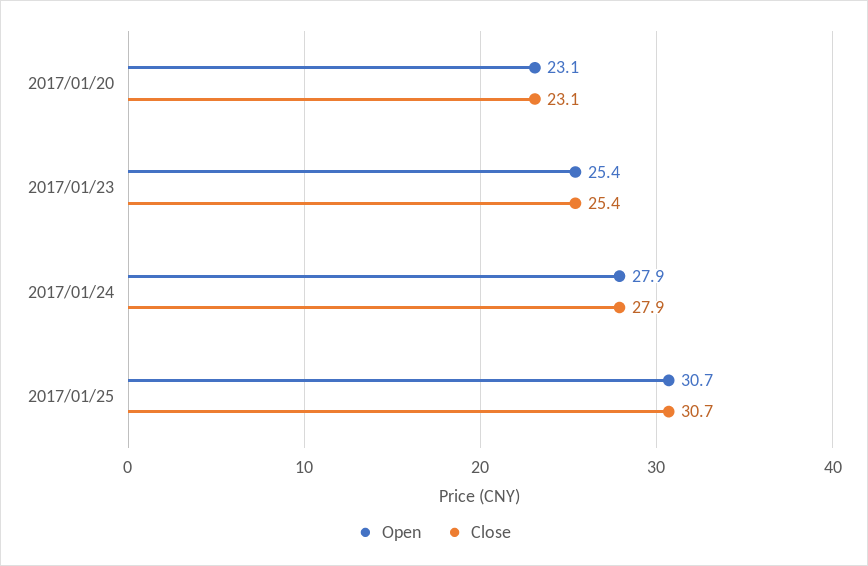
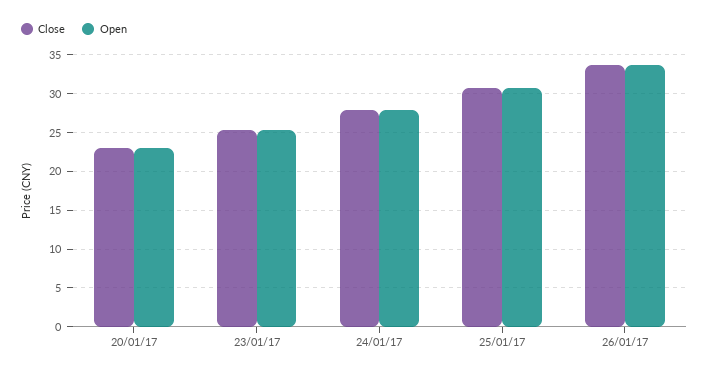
Close, 26/01/17: none -> 34
Open, 26/01/17: none -> 34

